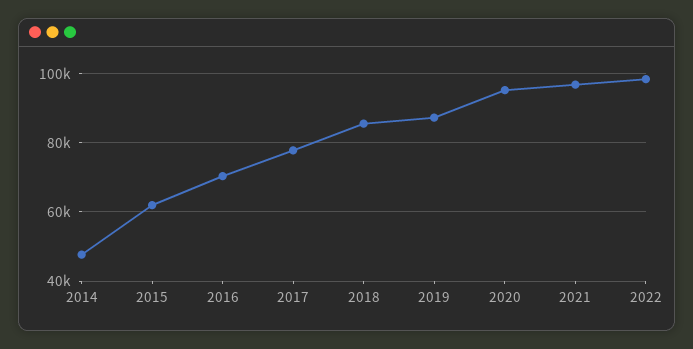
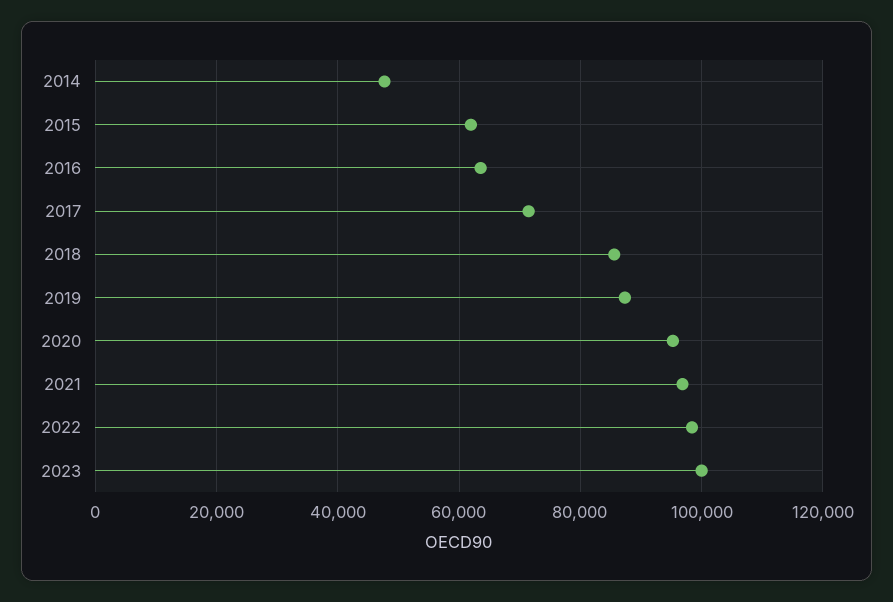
2016: 70000 -> 64000
2017: 78000 -> 72000
2023: none -> 100000

